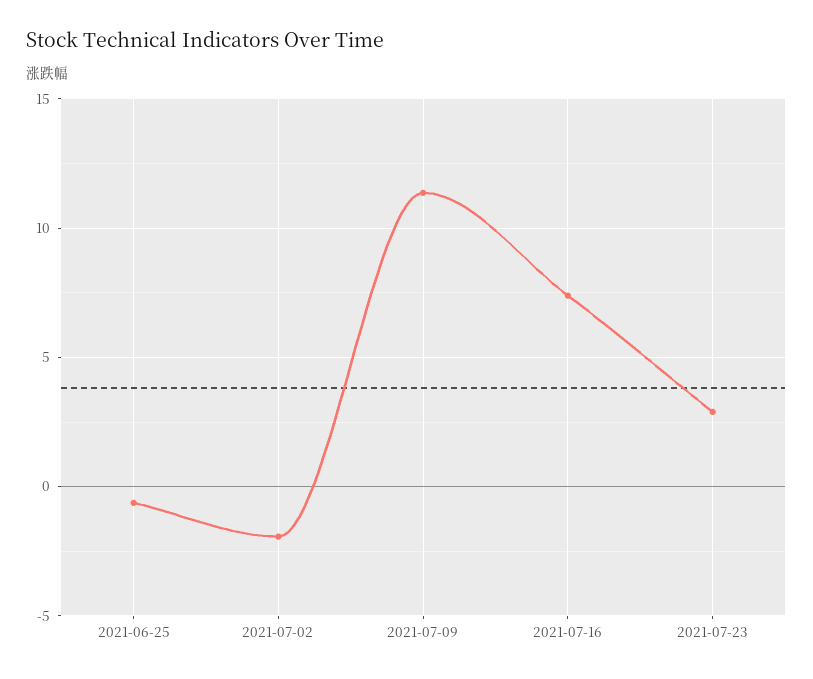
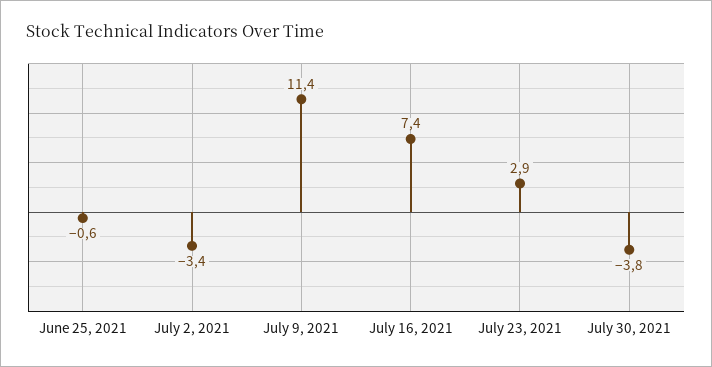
2021-07-02: -2 -> -3.4
July 30, 2021: none -> -3.8

